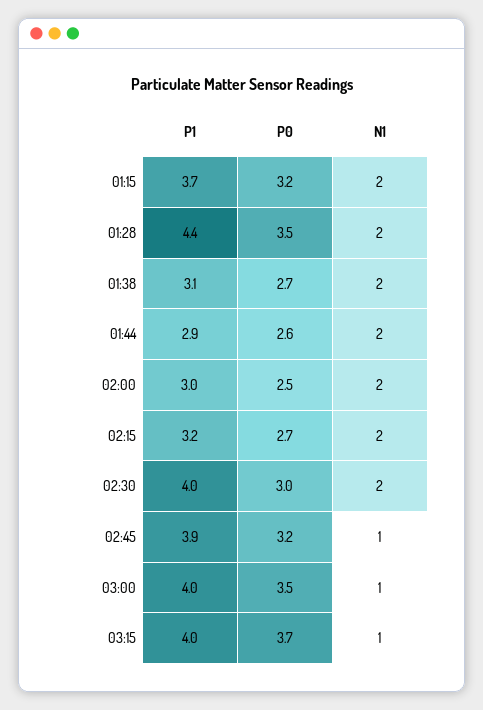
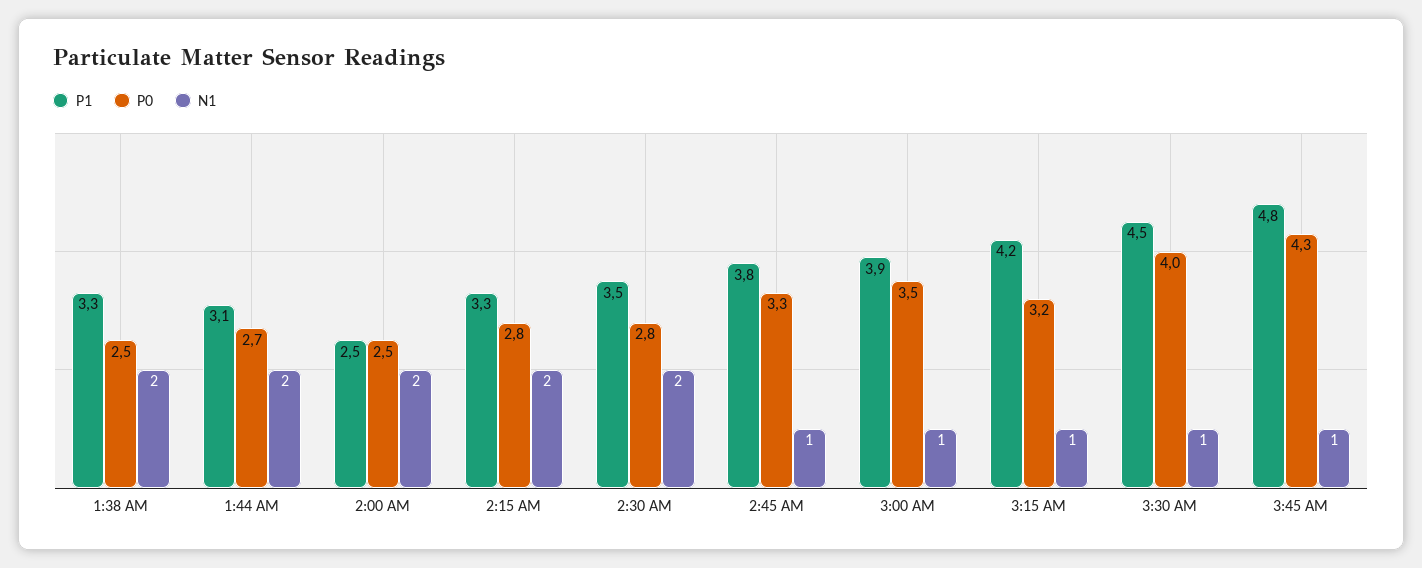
P1, 01:15: 3.7 -> none
P0, 01:15: 3.2 -> none
N1, 01:15: 2 -> none
P1, 01:28: 4.4 -> none
P0, 01:28: 3.5 -> none
N1, 01:28: 2 -> none
P1, 01:38: 3.1 -> 3.3
P0, 01:38: 2.7 -> 2.5
P1, 01:44: 2.9 -> 3.1
P0, 01:44: 2.6 -> 2.7
P1, 02:00: 3 -> 2.5
P1, 02:15: 3.2 -> 3.3
P0, 02:15: 2.7 -> 2.8
P1, 02:30: 4 -> 3.5
P0, 02:30: 3 -> 2.8
P1, 02:45: 3.9 -> 3.8
P0, 02:45: 3.2 -> 3.3
P1, 03:00: 4 -> 3.9
P1, 03:15: 4 -> 4.2
P0, 03:15: 3.7 -> 3.2
P1, 3:30 AM: none -> 4.5
P0, 3:30 AM: none -> 4
N1, 3:30 AM: none -> 1
P1, 3:45 AM: none -> 4.8
P0, 3:45 AM: none -> 4.3
N1, 3:45 AM: none -> 1

